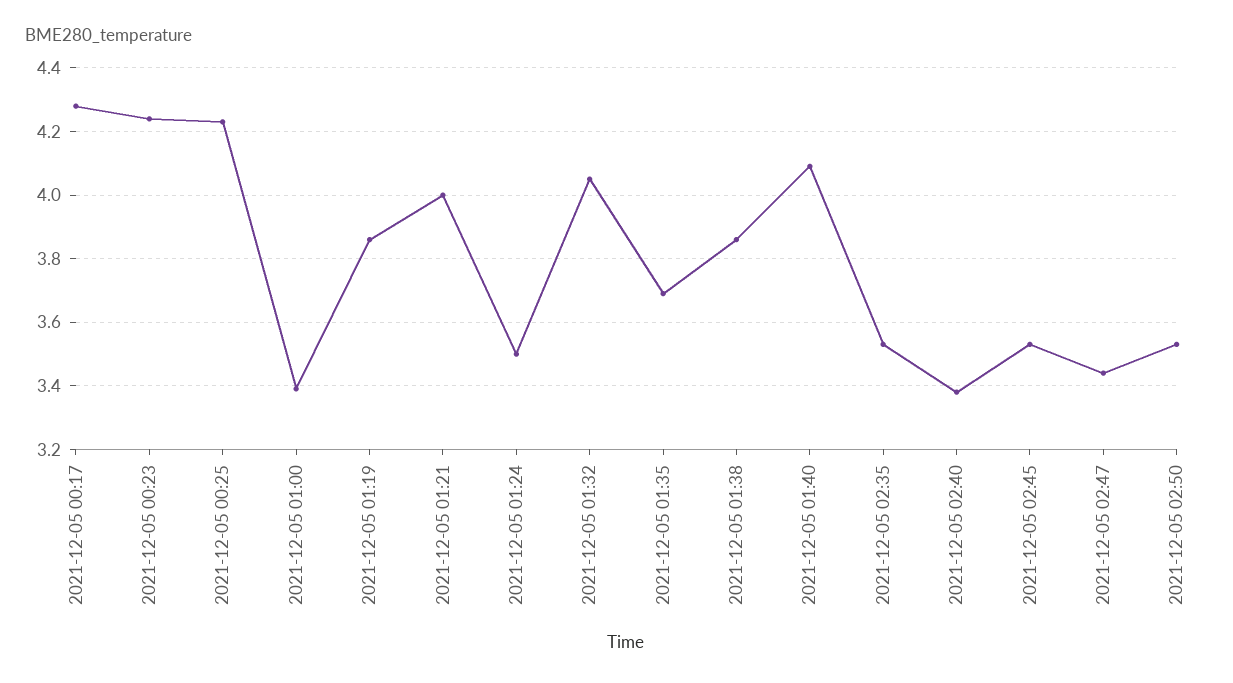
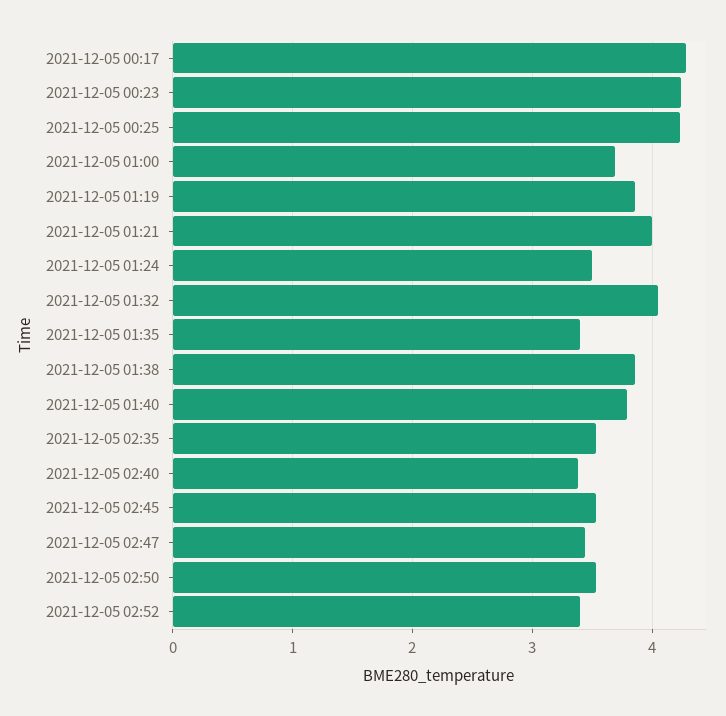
2021-12-05 01:00: 3.4 -> 3.7
2021-12-05 01:35: 3.7 -> 3.4
2021-12-05 01:40: 4.1 -> 3.8
2021-12-05 02:52: none -> 3.4

